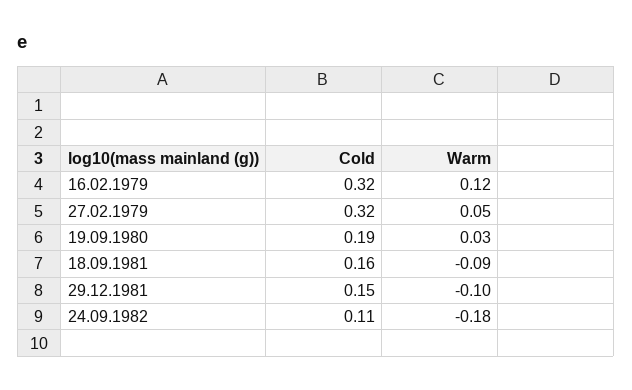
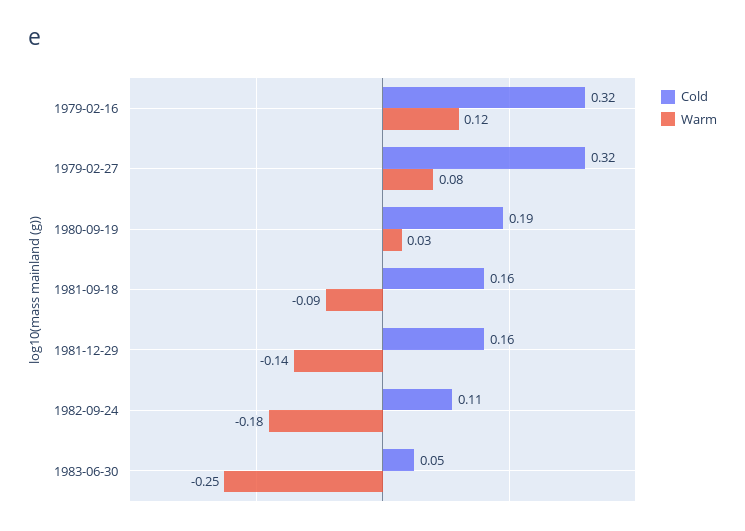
Warm, 27.02.1979: 0.05 -> 0.08
Cold, 29.12.1981: 0.15 -> 0.16
Warm, 29.12.1981: -0.1 -> -0.14
Cold, 1983-06-30: none -> 0.05
Warm, 1983-06-30: none -> -0.25

